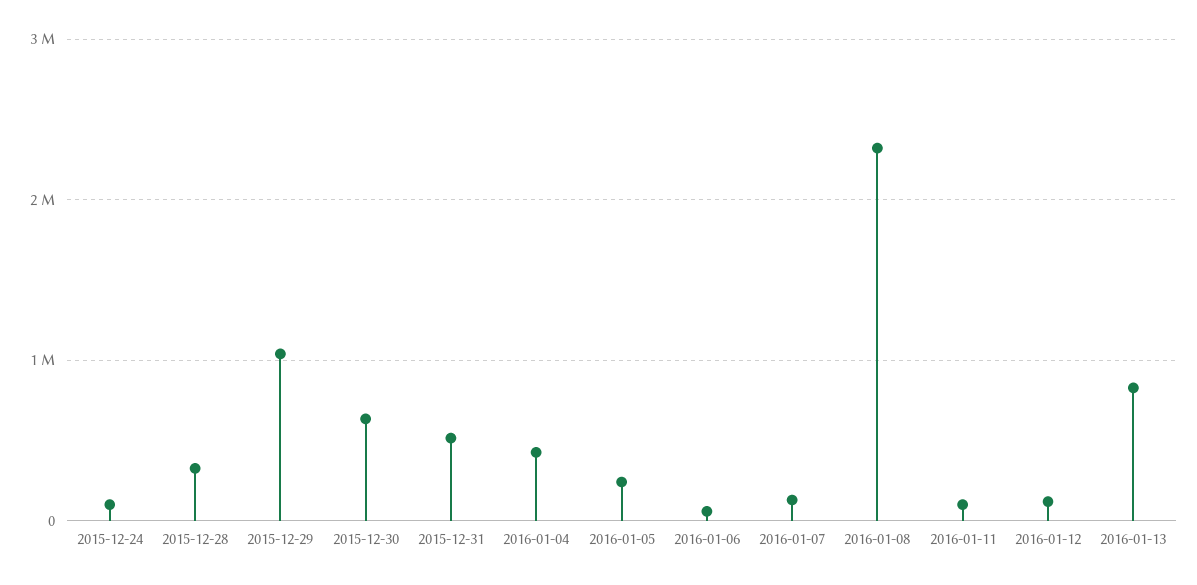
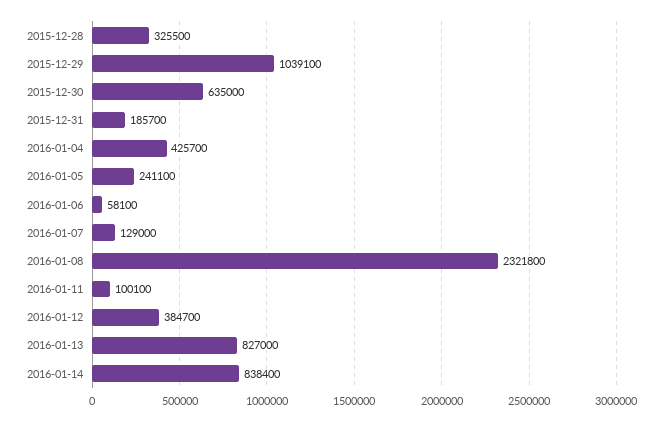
2015-12-24: 100000 -> none
2015-12-31: 500000 -> 185700
2016-01-12: 100000 -> 384700
2016-01-14: none -> 838400

